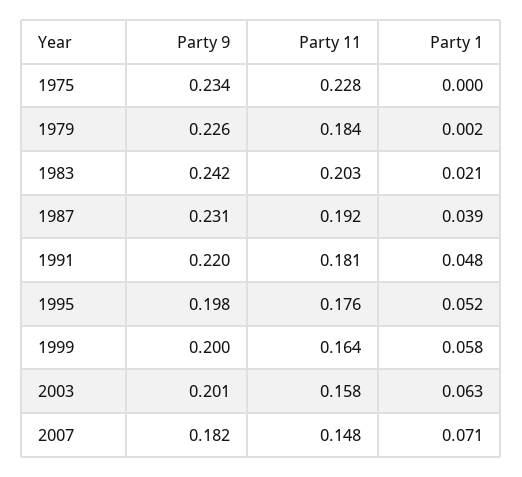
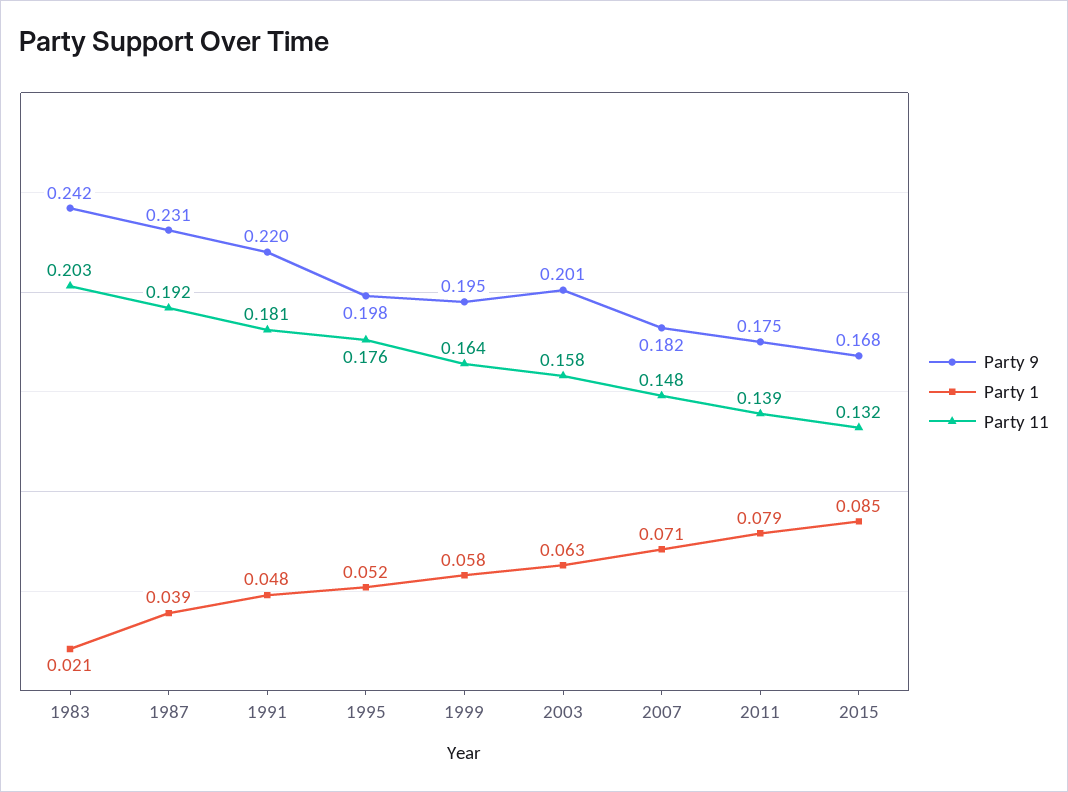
Party 9, 1975: 0.234 -> none
Party 11, 1975: 0.228 -> none
Party 1, 1975: 0 -> none
Party 9, 1979: 0.226 -> none
Party 11, 1979: 0.184 -> none
Party 1, 1979: 0.002 -> none
Party 9, 1999: 0.2 -> 0.195
Party 9, 2011: none -> 0.175
Party 1, 2011: none -> 0.079
Party 11, 2011: none -> 0.139
Party 9, 2015: none -> 0.168
Party 1, 2015: none -> 0.085
Party 11, 2015: none -> 0.132

